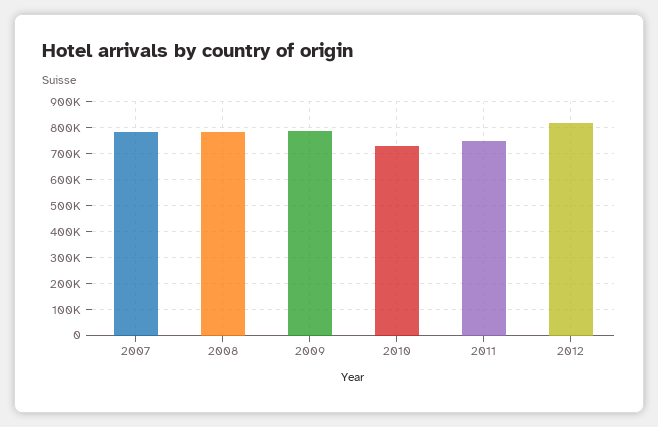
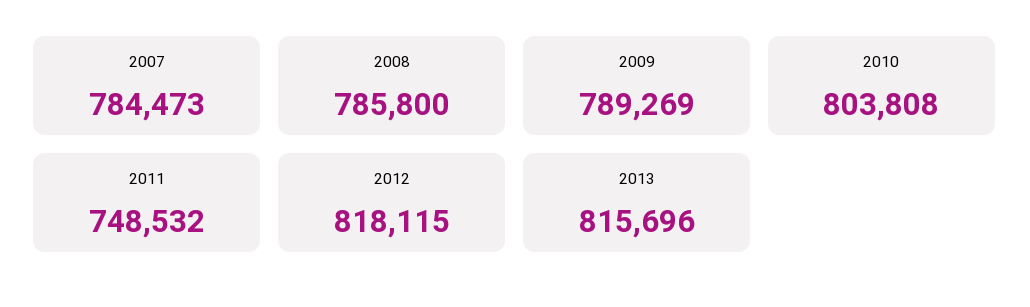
2010: 725000 -> 803808
2013: none -> 815696

